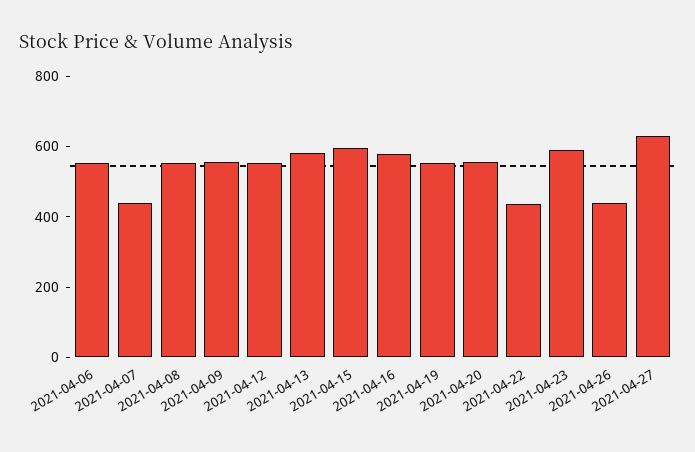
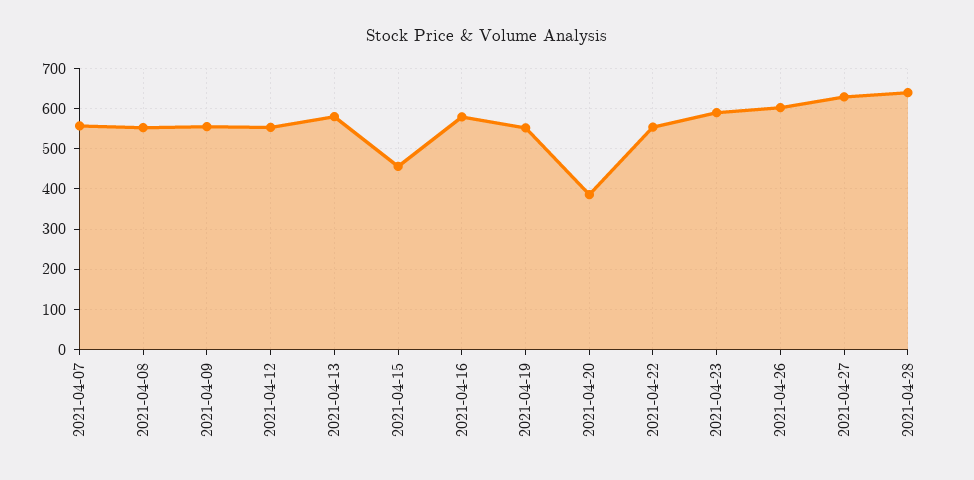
2021-04-06: 550 -> none
2021-04-07: 450 -> 560
2021-04-15: 600 -> 460
2021-04-20: 550 -> 380
2021-04-22: 450 -> 560
2021-04-26: 450 -> 600
2021-04-28: none -> 640

